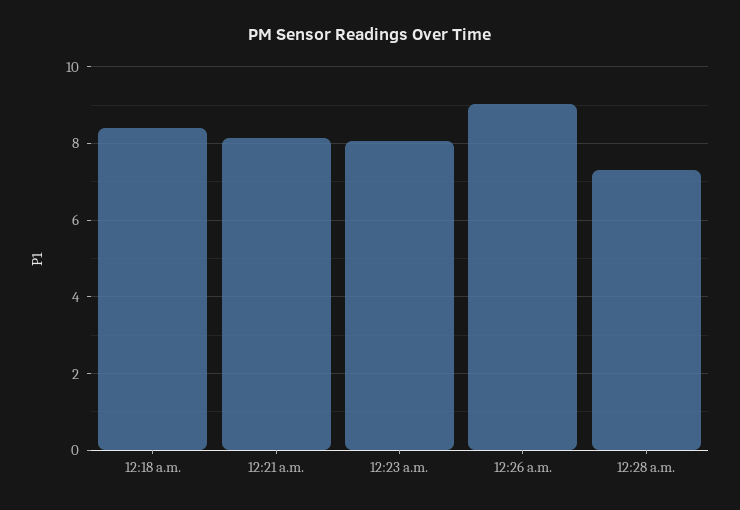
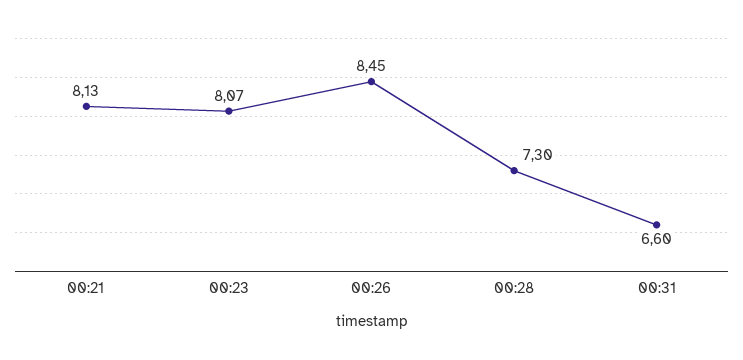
12:18 a.m.: 8.4 -> none
12:26 a.m.: 9 -> 8.45
00:31: none -> 6.6

